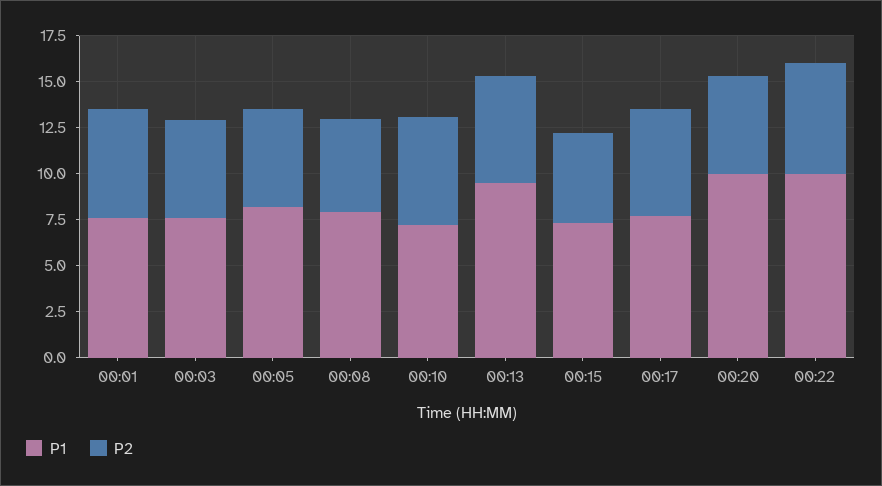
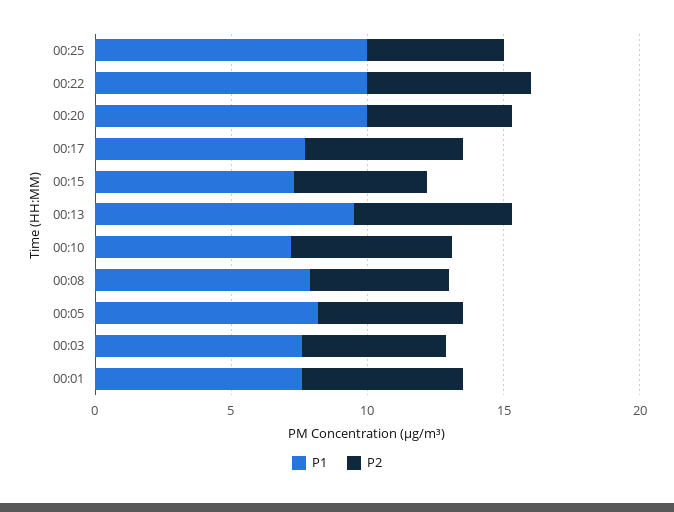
P1, 00:25: none -> 10
P2, 00:25: none -> 5

